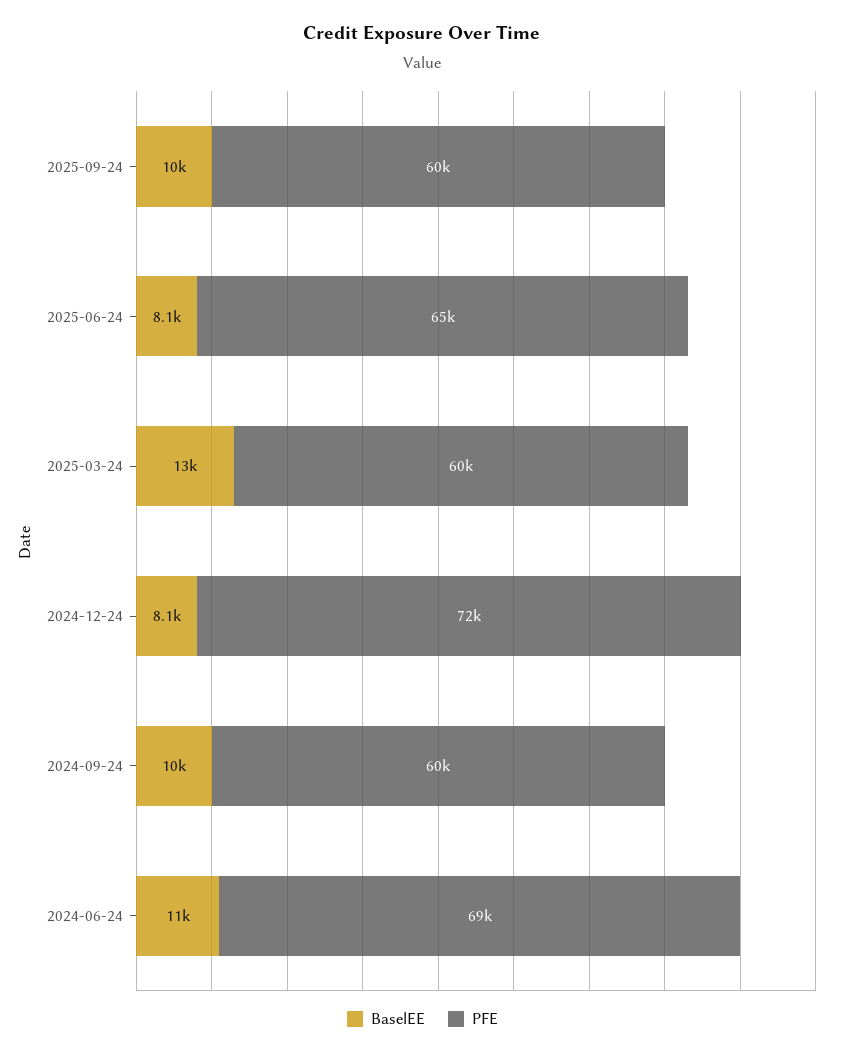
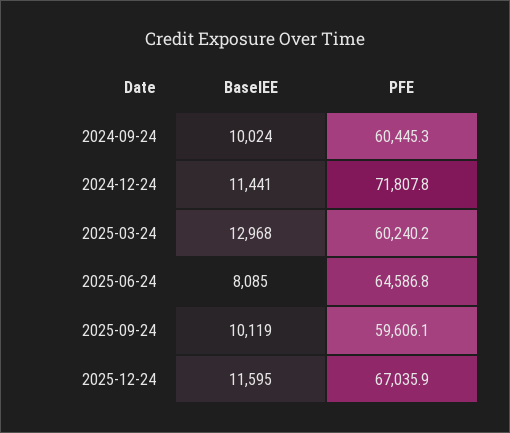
BaselEE, 2024-12-24: 8100 -> 11441
BaselEE, 2024-06-24: 11000 -> none
PFE, 2024-06-24: 69000 -> none
BaselEE, 2025-12-24: none -> 11595
PFE, 2025-12-24: none -> 67035.9

